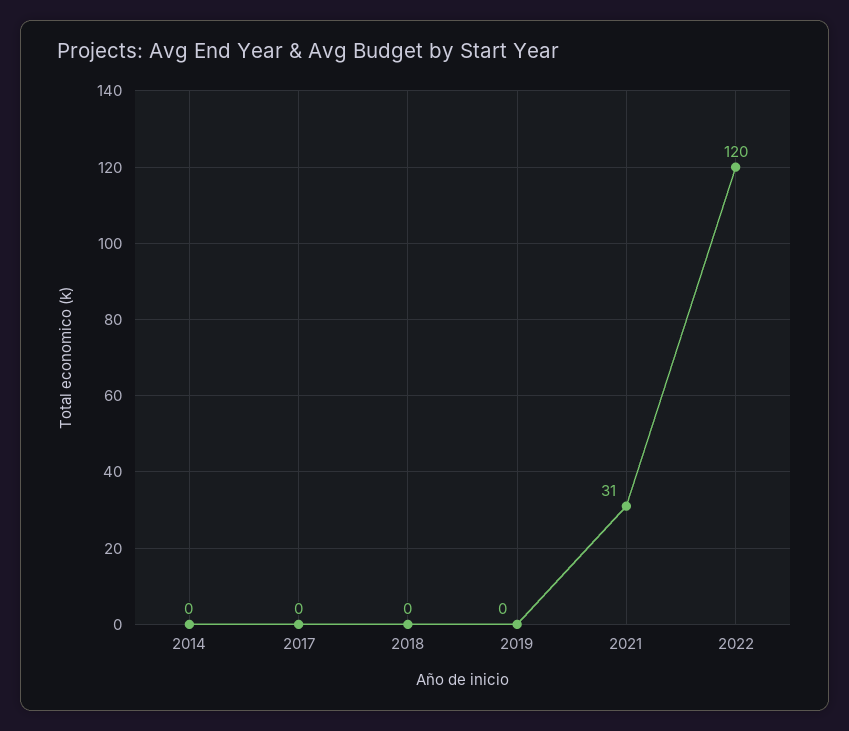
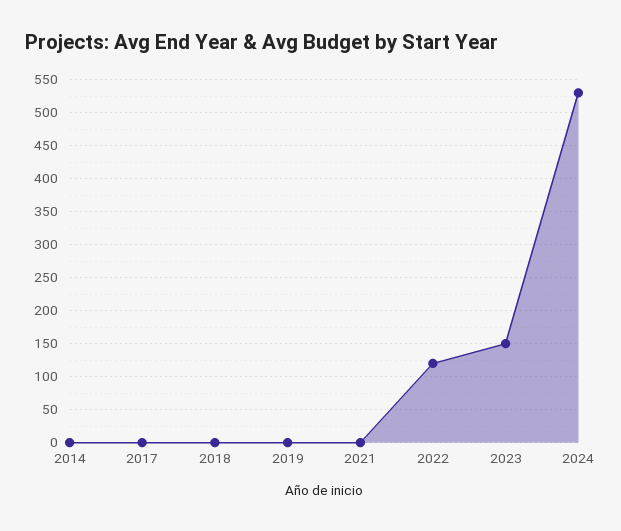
2021: 31 -> 0
2023: none -> 150
2024: none -> 530

